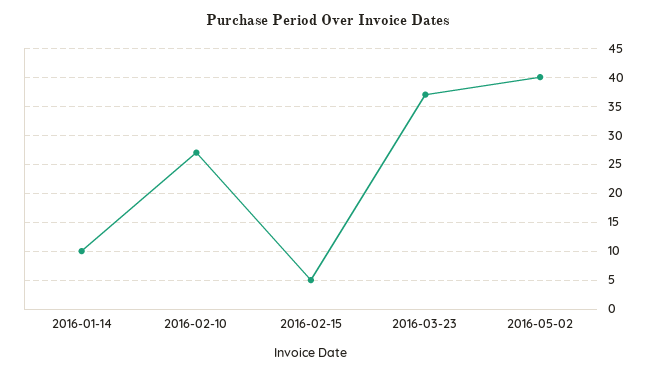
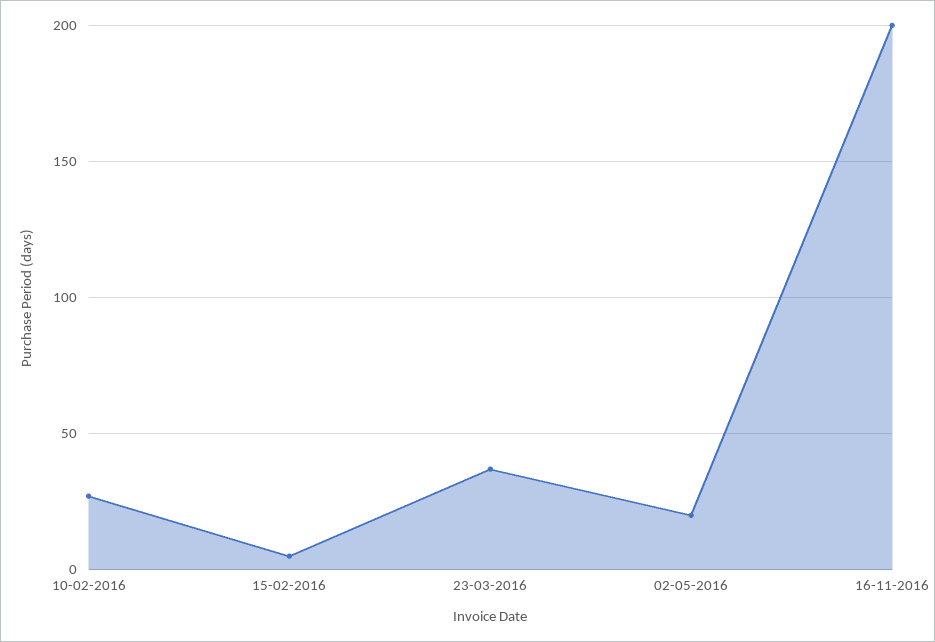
2016-01-14: 10 -> none
2016-05-02: 40 -> 20
16-11-2016: none -> 200

